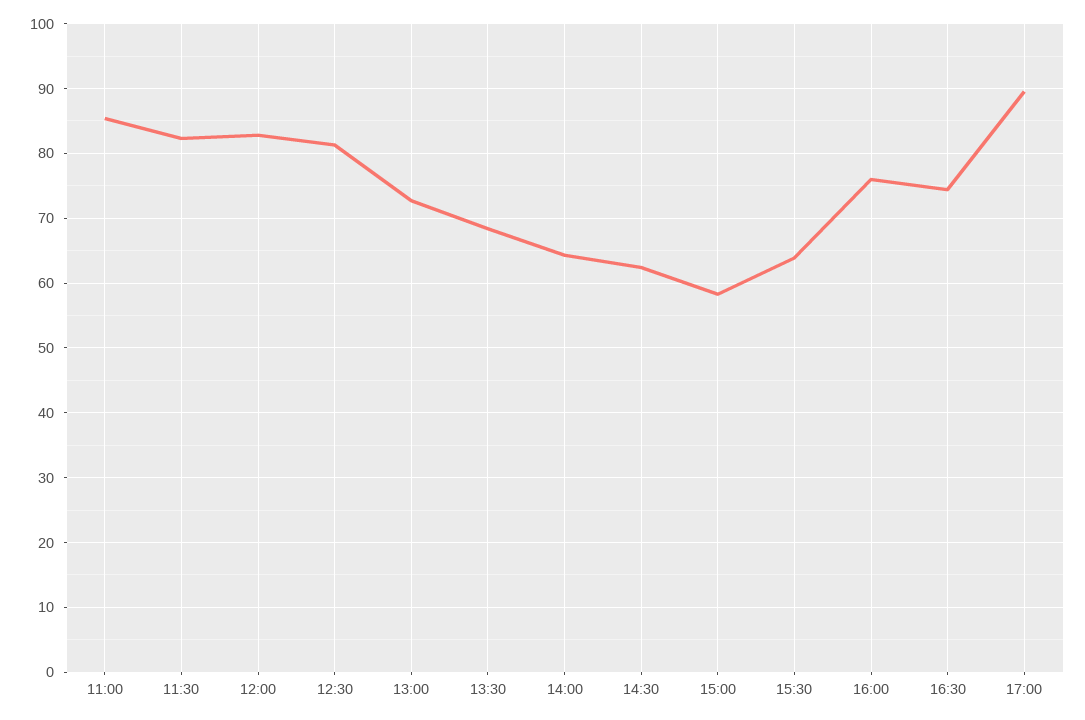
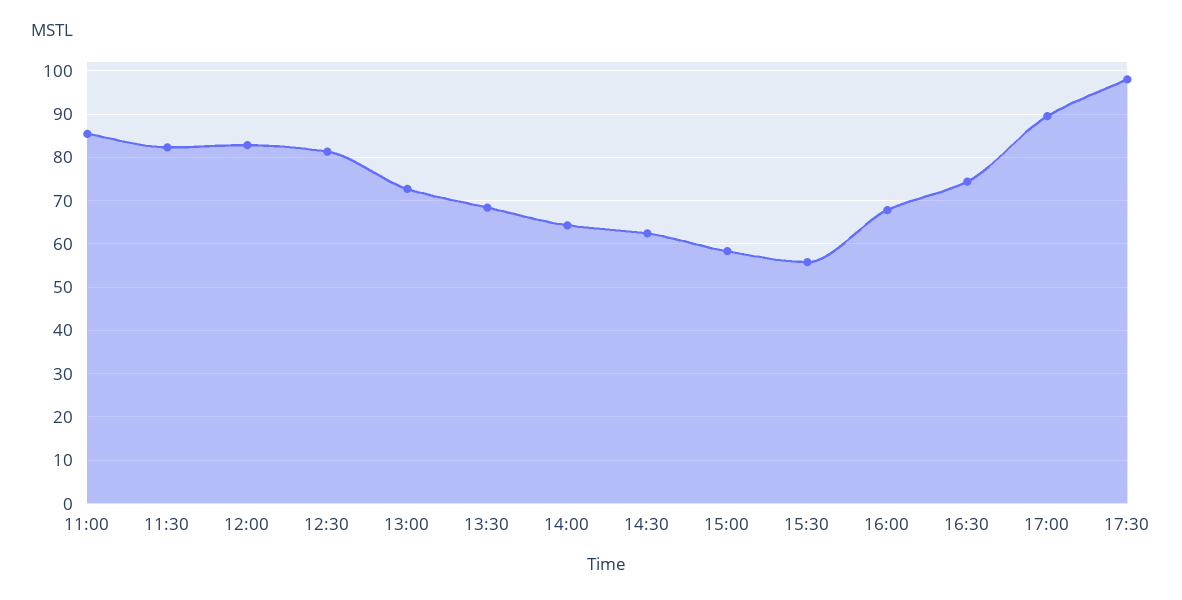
15:30: 64 -> 56
16:00: 76 -> 68
17:30: none -> 98

